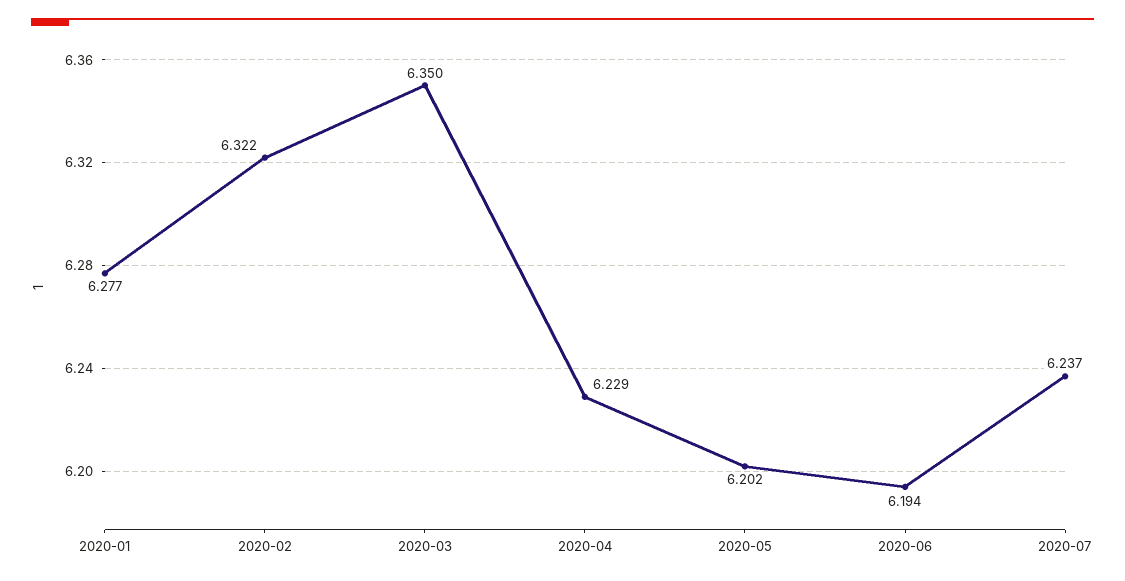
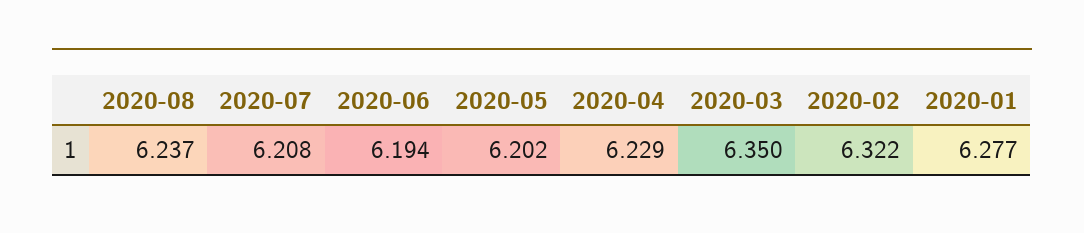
2020-07: 6.237 -> 6.208
2020-08: none -> 6.237

